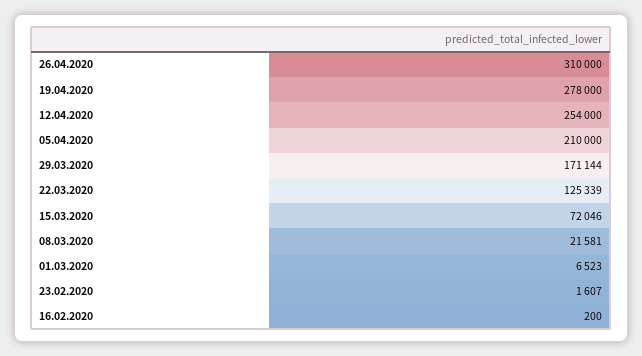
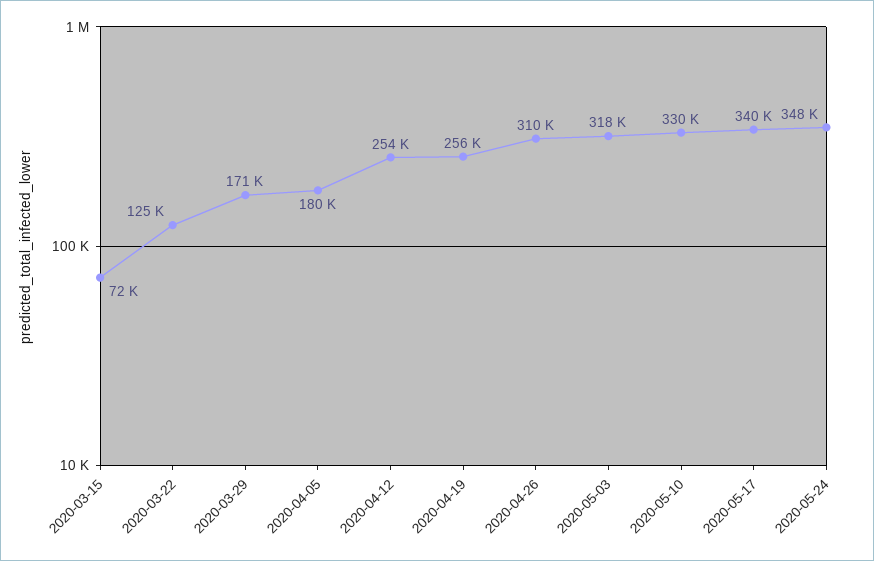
19.04.2020: 278000 -> 256000
05.04.2020: 210000 -> 180000
08.03.2020: 21581 -> none
01.03.2020: 6523 -> none
23.02.2020: 1607 -> none
16.02.2020: 200 -> none
2020-05-03: none -> 318000
2020-05-10: none -> 330000
2020-05-17: none -> 340000
2020-05-24: none -> 348000

